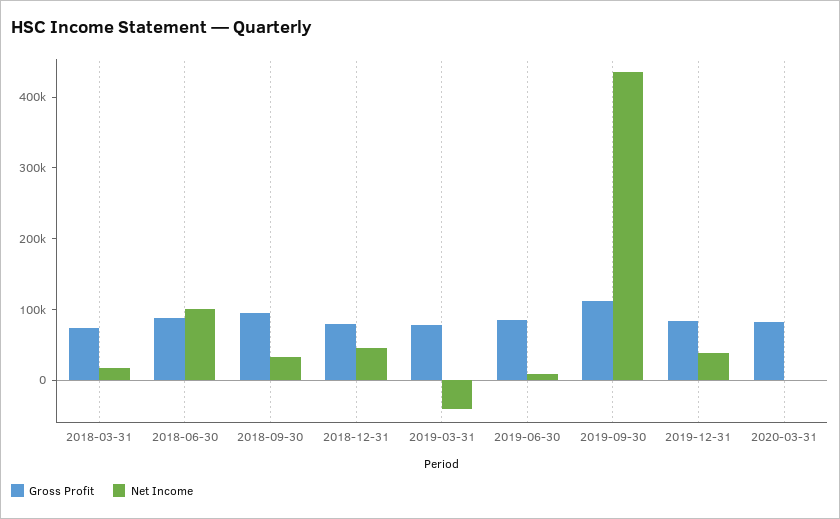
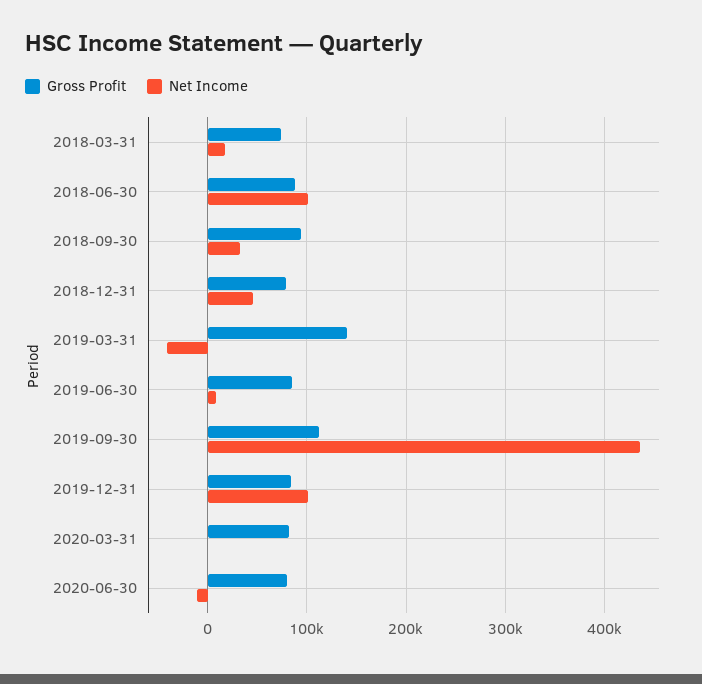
Gross Profit, 2019-03-31: 80000 -> 140000
Net Income, 2019-12-31: 40000 -> 100000
Gross Profit, 2020-06-30: none -> 80000
Net Income, 2020-06-30: none -> -10000

